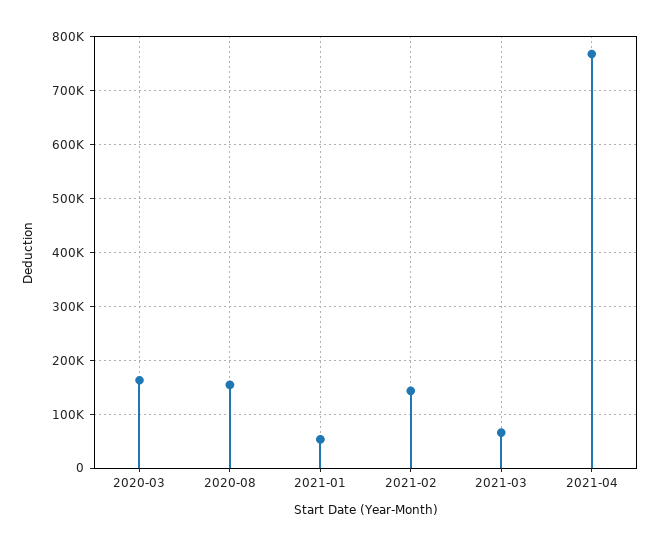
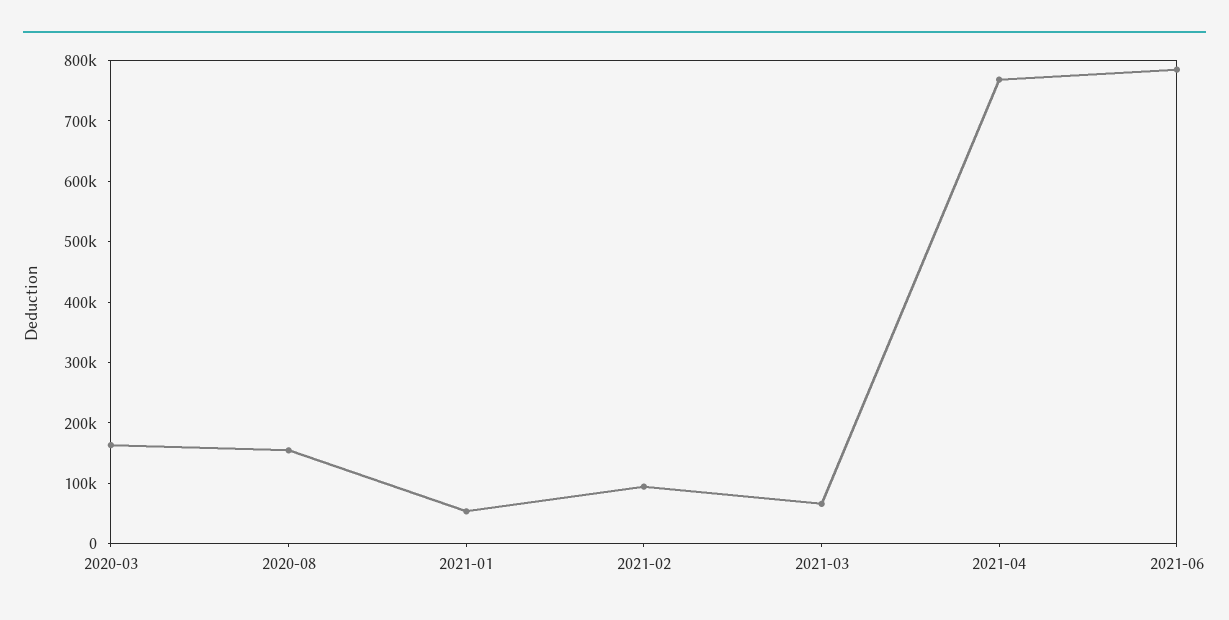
2021-02: 140000 -> 100000
2021-06: none -> 780000

